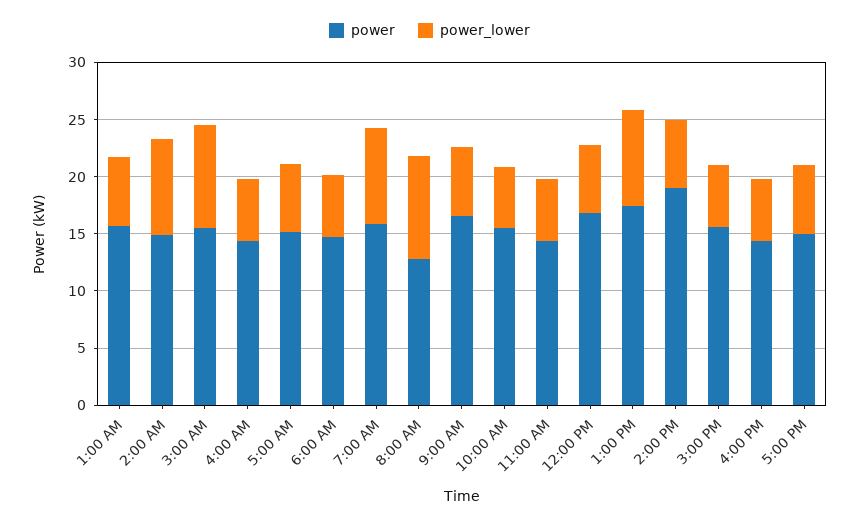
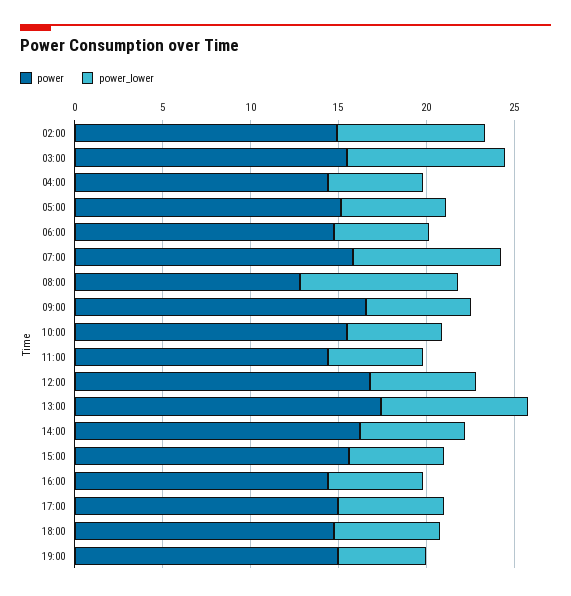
power, 1:00 AM: 16 -> none
power_lower, 1:00 AM: 6 -> none
power, 2:00 PM: 19 -> 16
power, 18:00: none -> 15
power_lower, 18:00: none -> 6
power, 19:00: none -> 15
power_lower, 19:00: none -> 5

